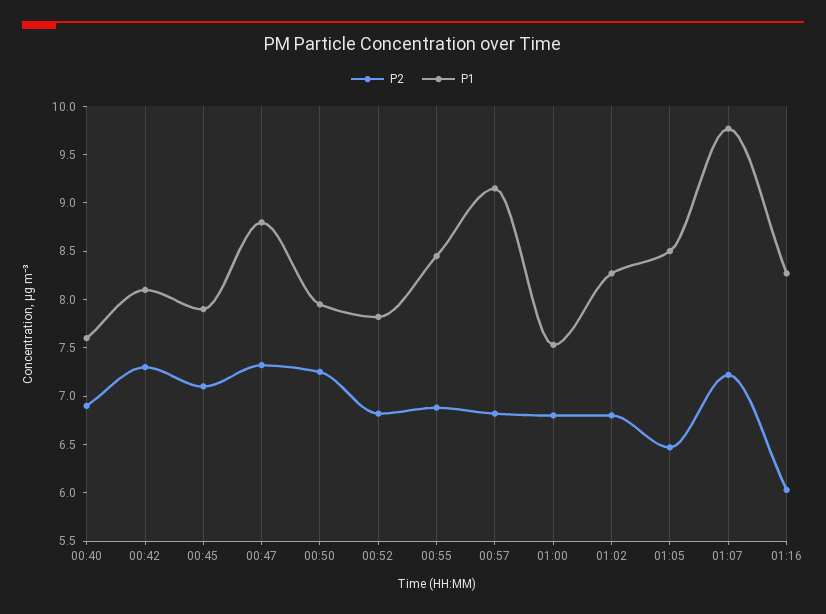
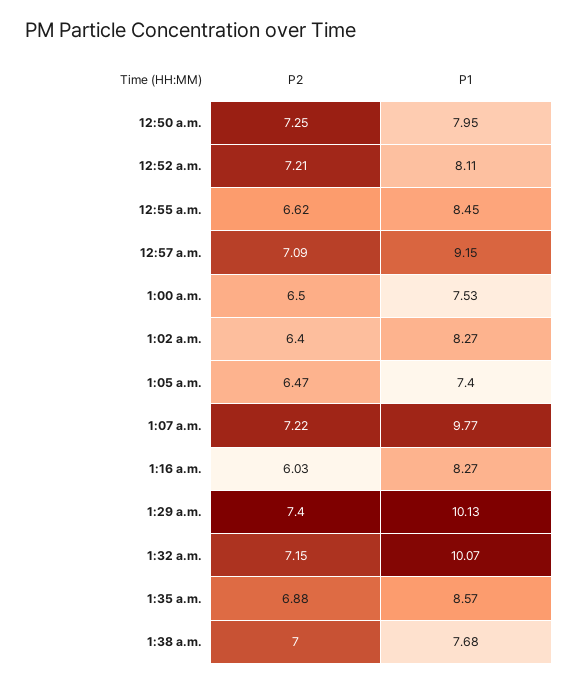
P2, 00:40: 6.9 -> none
P1, 00:40: 7.6 -> none
P2, 00:42: 7.3 -> none
P1, 00:42: 8.1 -> none
P2, 00:45: 7.1 -> none
P1, 00:45: 7.9 -> none
P2, 00:47: 7.3 -> none
P1, 00:47: 8.8 -> none
P2, 00:52: 6.8 -> 7.21
P1, 00:52: 7.8 -> 8.11
P2, 00:55: 6.9 -> 6.62
P2, 00:57: 6.8 -> 7.09
P2, 01:00: 6.8 -> 6.5
P2, 01:02: 6.8 -> 6.4
P1, 01:05: 8.5 -> 7.4
P2, 1:29 a.m.: none -> 7.4
P1, 1:29 a.m.: none -> 10.13
P2, 1:32 a.m.: none -> 7.15
P1, 1:32 a.m.: none -> 10.07
P2, 1:35 a.m.: none -> 6.88
P1, 1:35 a.m.: none -> 8.57
P2, 1:38 a.m.: none -> 7
P1, 1:38 a.m.: none -> 7.68

